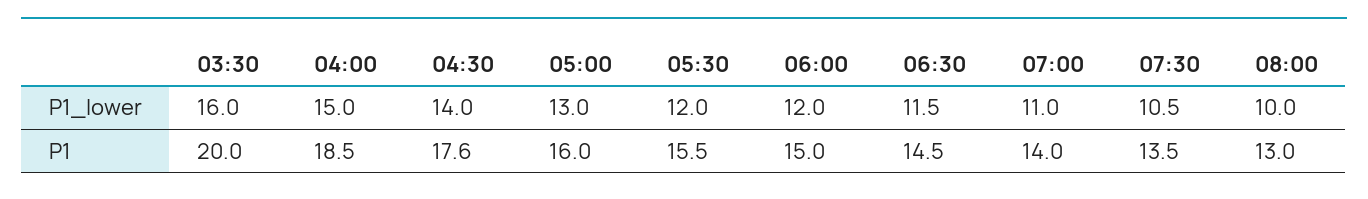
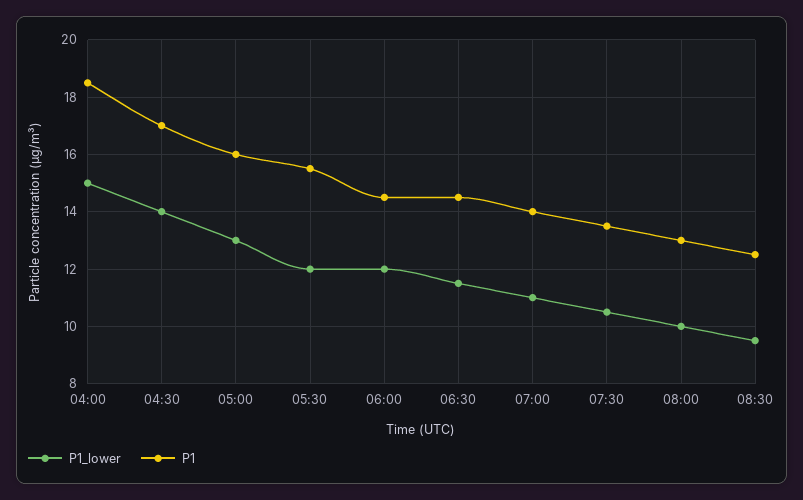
P1_lower, 03:30: 16 -> none
P1, 03:30: 20 -> none
P1, 04:30: 17.6 -> 17
P1, 06:00: 15 -> 14.5
P1_lower, 08:30: none -> 9.5
P1, 08:30: none -> 12.5

